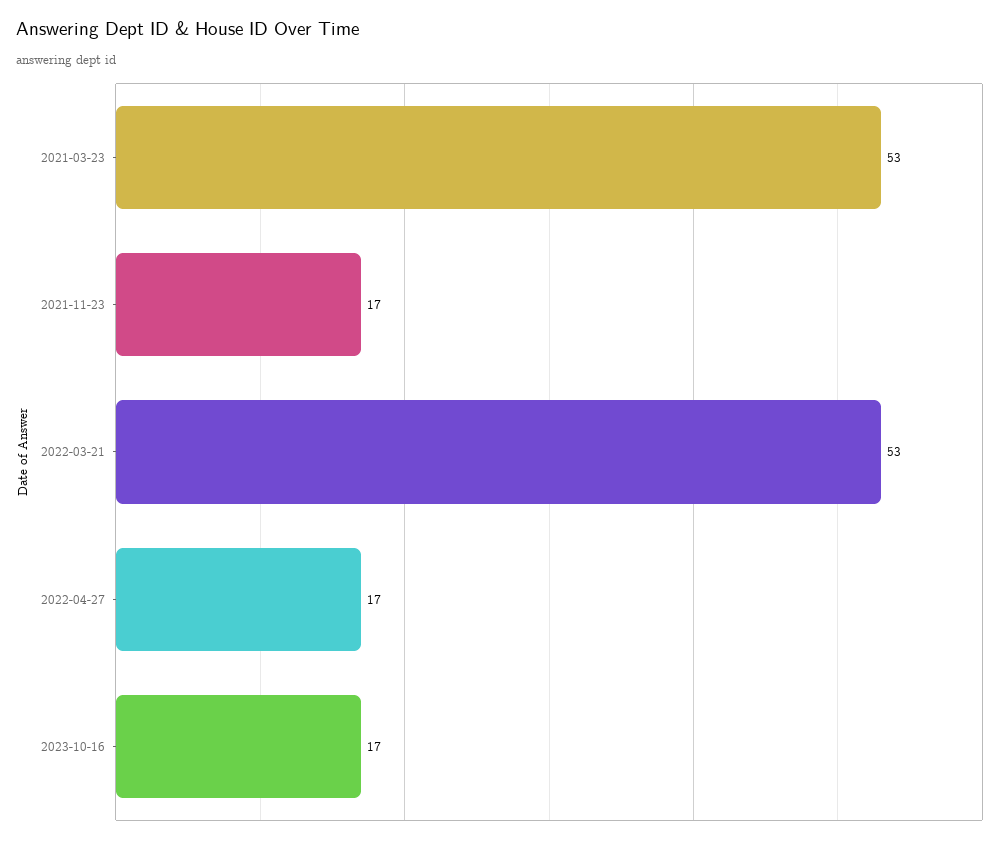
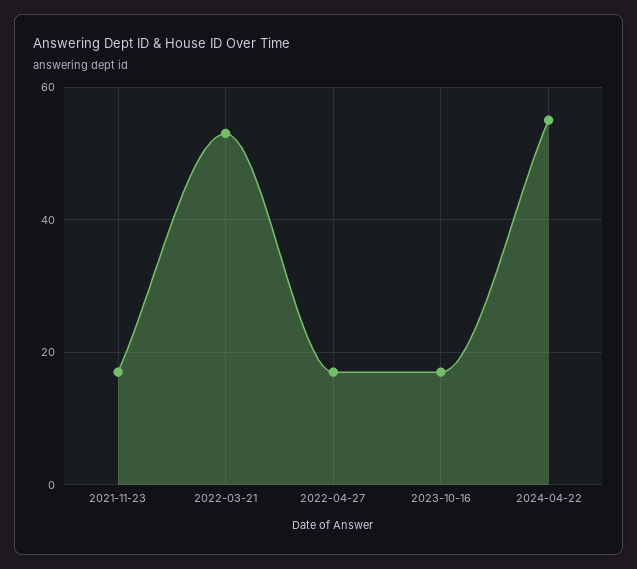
2021-03-23: 53 -> none
2024-04-22: none -> 55

